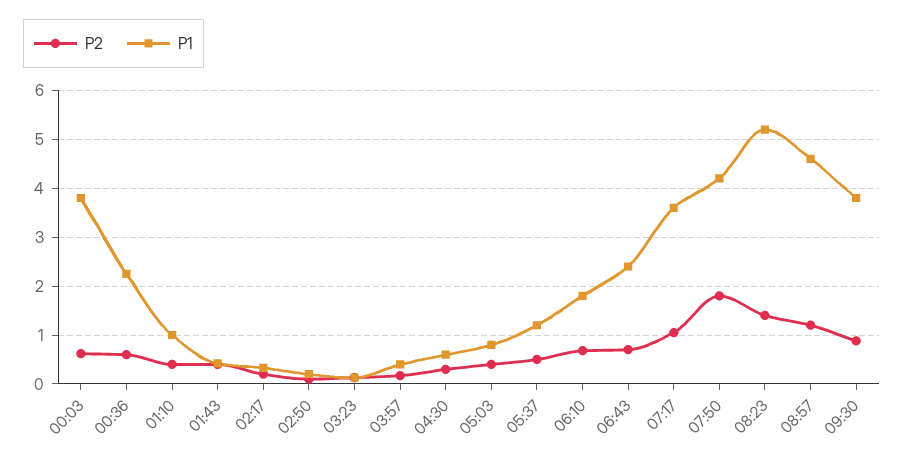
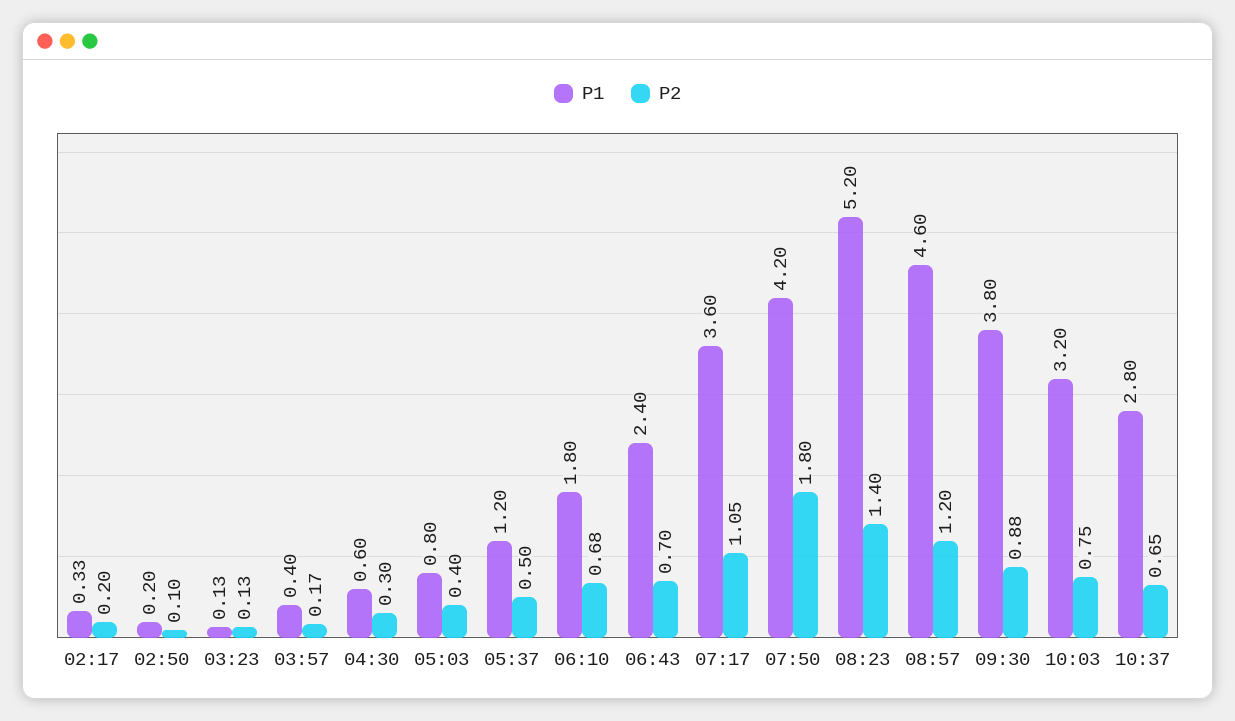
P2, 00:03: 0.6 -> none
P1, 00:03: 3.8 -> none
P2, 00:36: 0.6 -> none
P1, 00:36: 2.2 -> none
P2, 01:10: 0.4 -> none
P1, 01:10: 1 -> none
P2, 01:43: 0.4 -> none
P1, 01:43: 0.4 -> none
P1, 10:03: none -> 3.2
P2, 10:03: none -> 0.75
P1, 10:37: none -> 2.8
P2, 10:37: none -> 0.65

